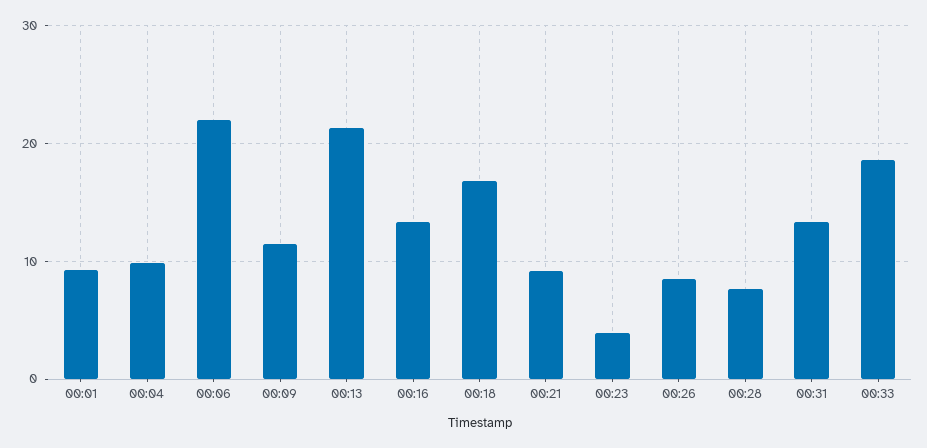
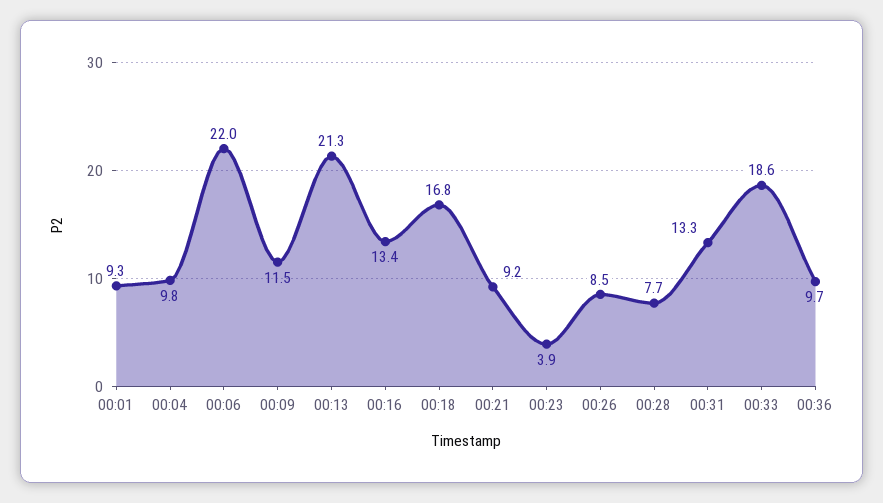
00:36: none -> 9.7

